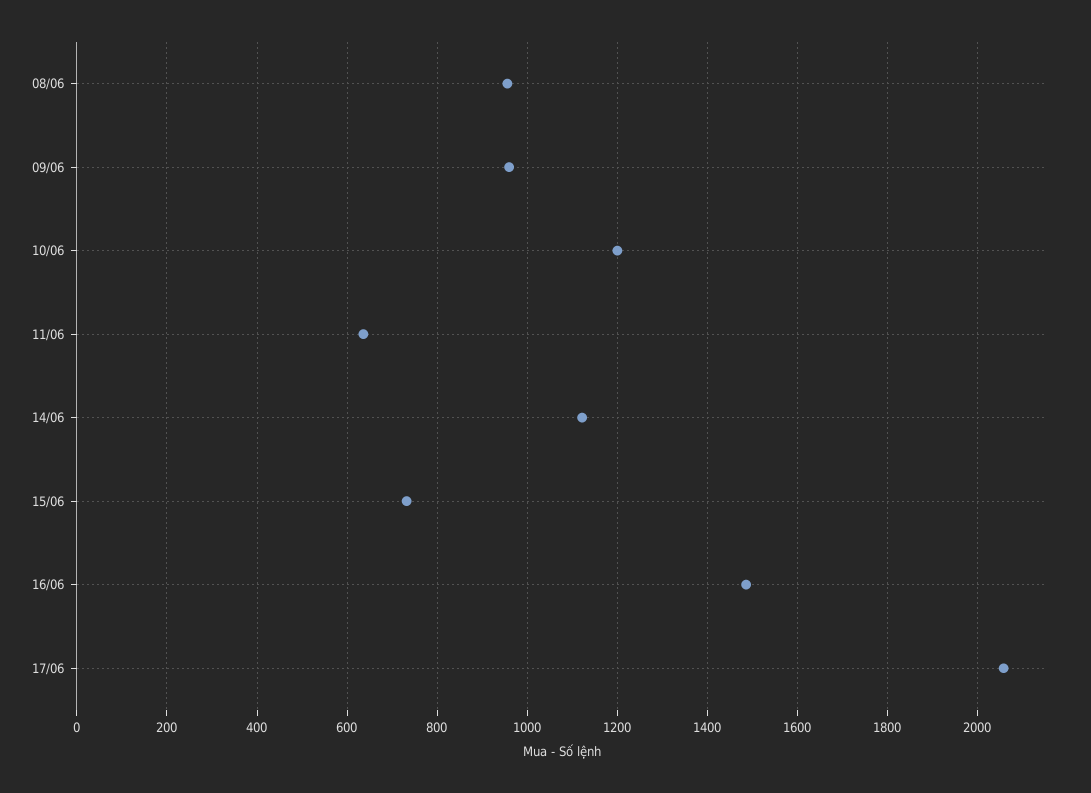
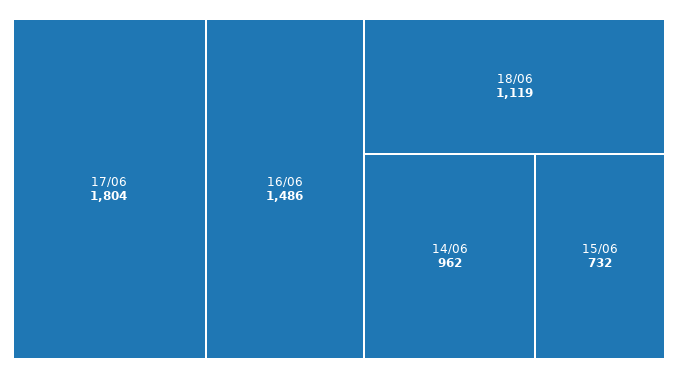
08/06: 960 -> none
09/06: 960 -> none
10/06: 1200 -> none
11/06: 640 -> none
14/06: 1120 -> 962
17/06: 2060 -> 1804
18/06: none -> 1119

